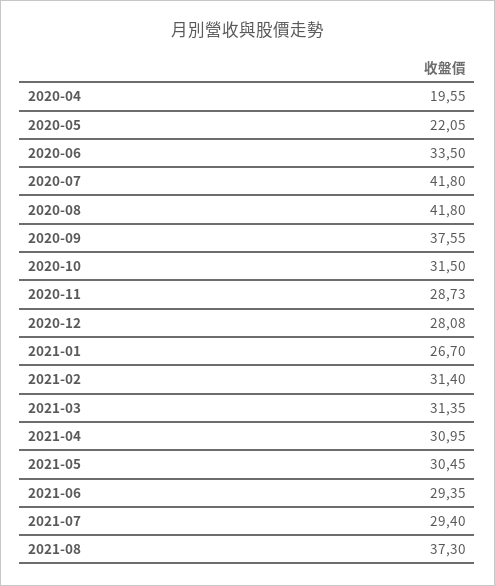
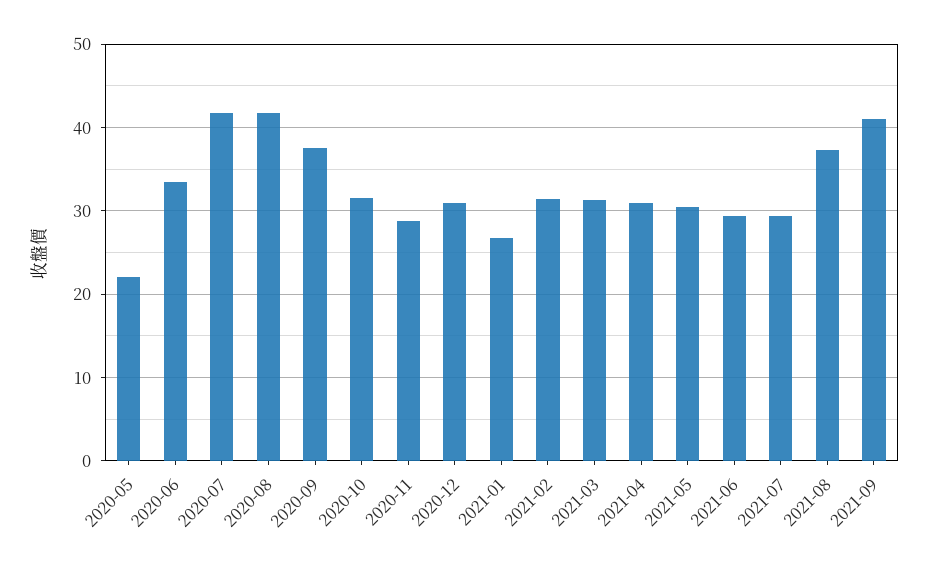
2020-04: 19.55 -> none
2020-12: 28.08 -> 31
2021-09: none -> 41

